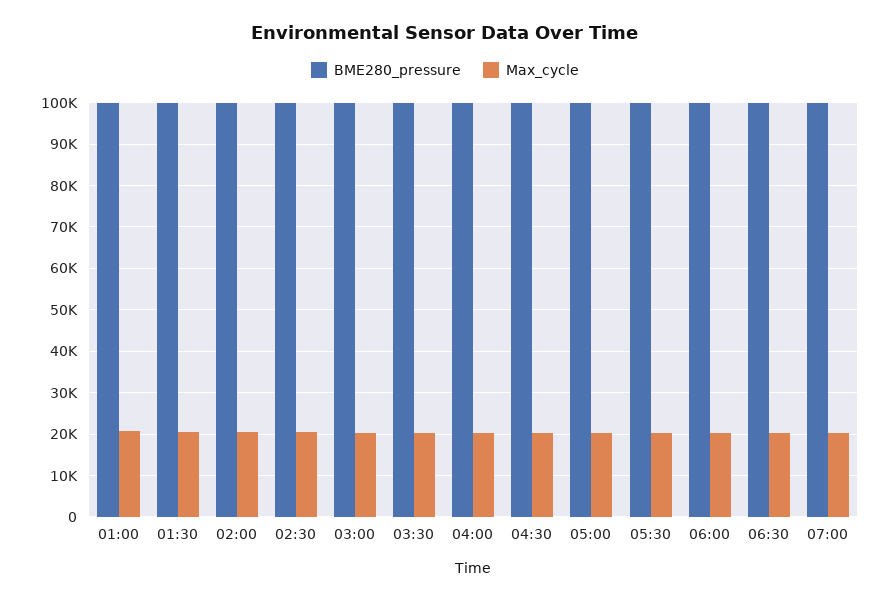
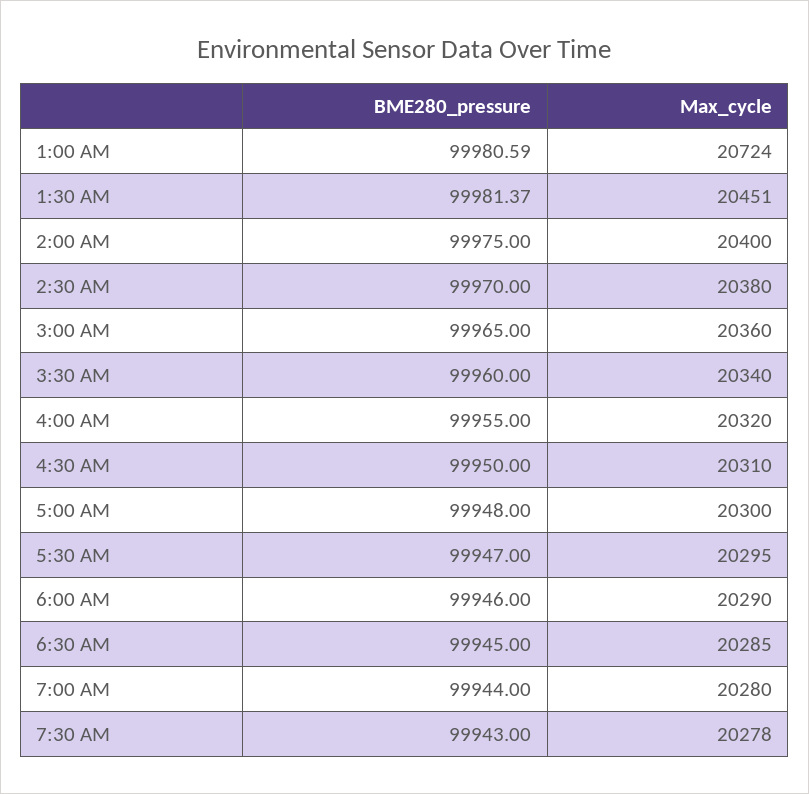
BME280_pressure, 7:30 AM: none -> 99943
Max_cycle, 7:30 AM: none -> 20278

